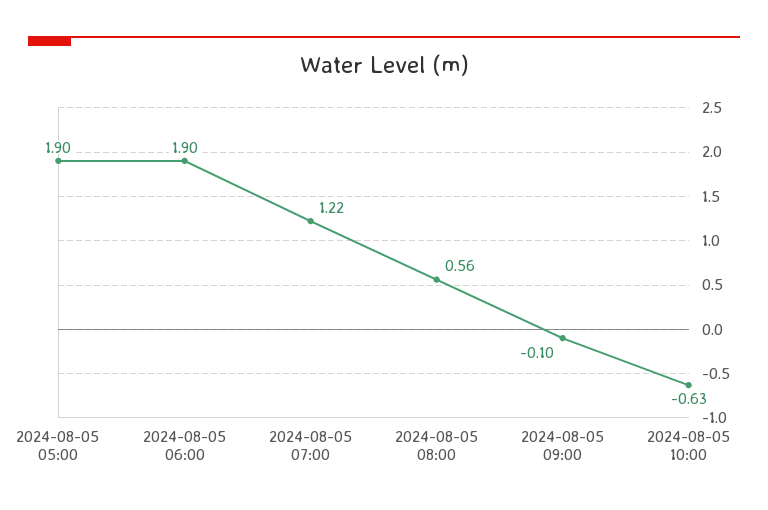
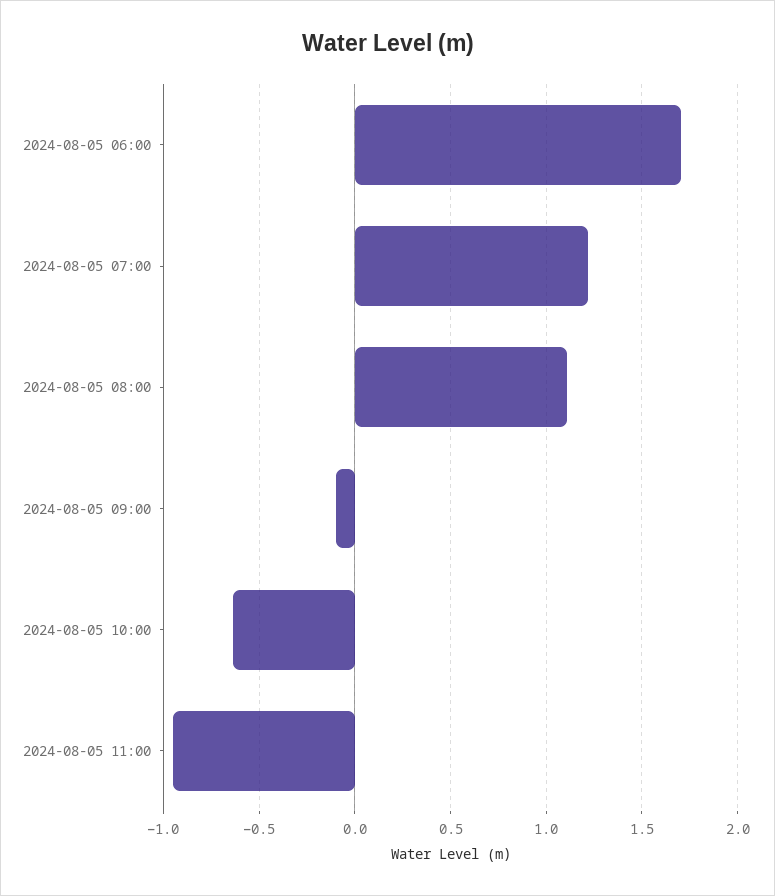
2024-08-05 05:00: 1.9 -> none
2024-08-05 06:00: 1.9 -> 1.7
2024-08-05 08:00: 0.56 -> 1.1
2024-08-05 11:00: none -> -0.95

